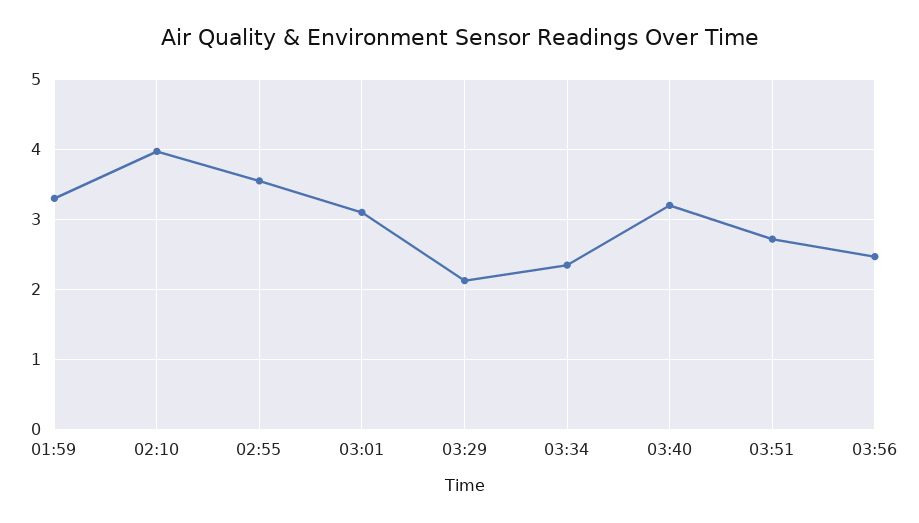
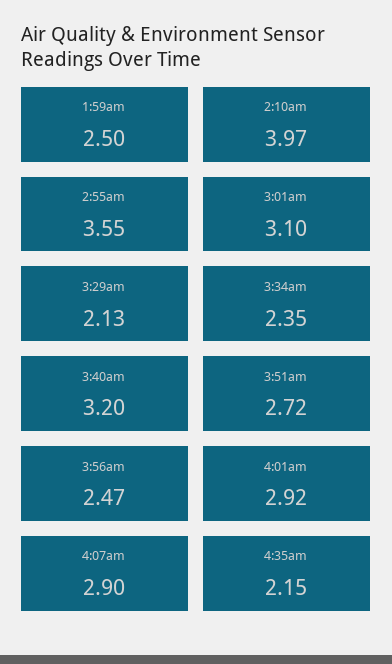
01:59: 3.3 -> 2.5
4:01am: none -> 2.92
4:07am: none -> 2.9
4:35am: none -> 2.15

